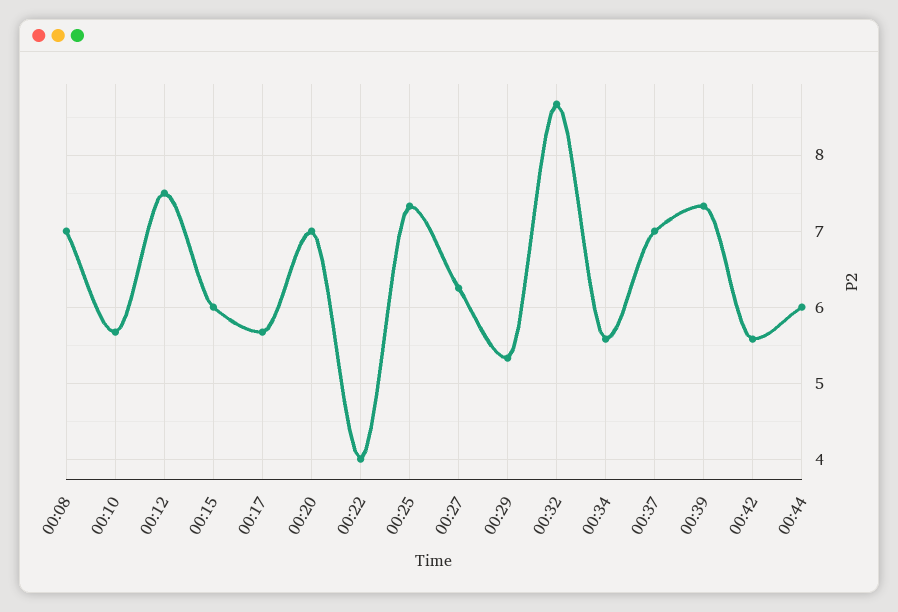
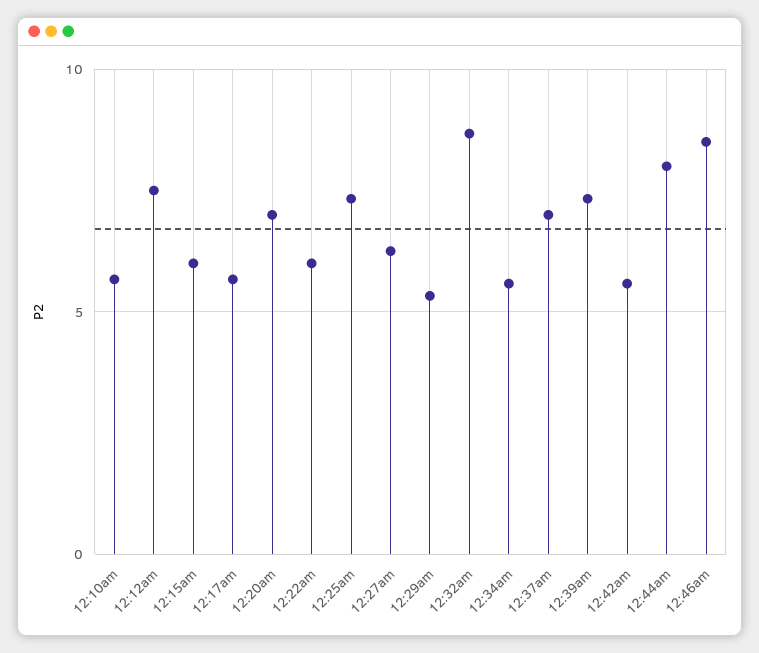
00:08: 7 -> none
00:22: 4 -> 6
00:44: 6 -> 8
12:46am: none -> 8.5

